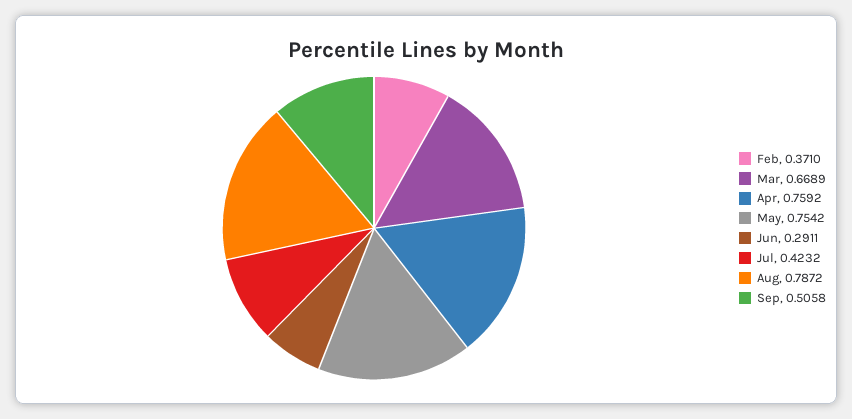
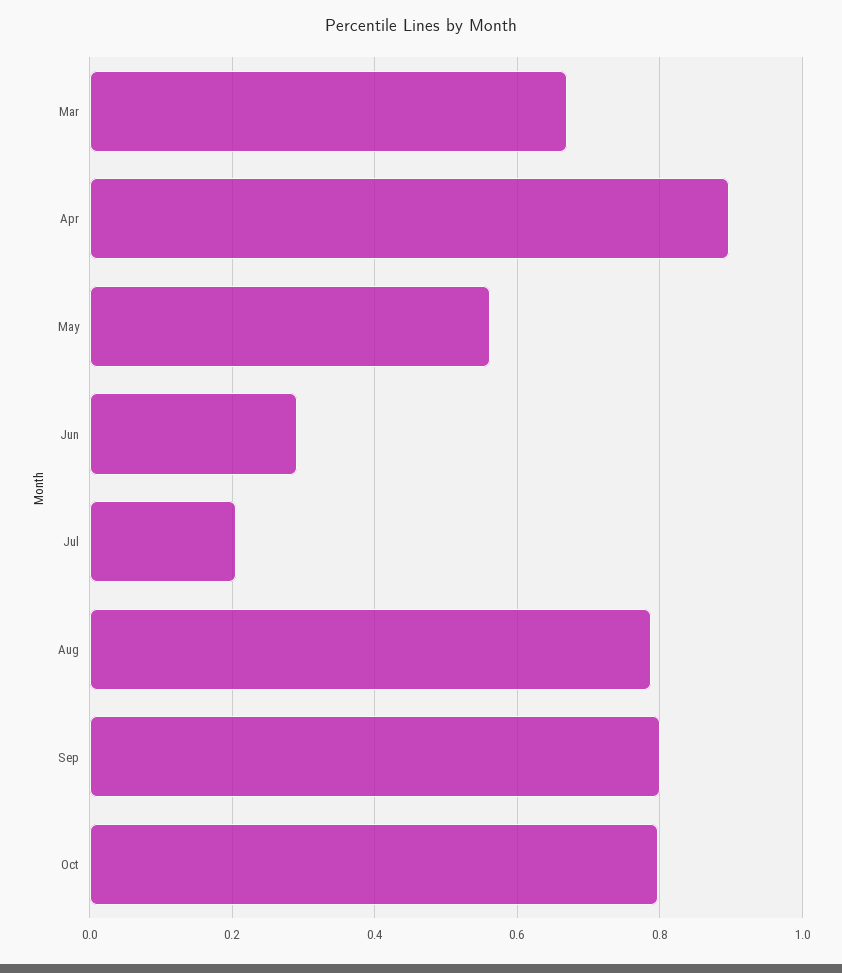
Feb: 0.371 -> none
Apr: 0.7592 -> 0.9
May: 0.7542 -> 0.56
Jul: 0.4232 -> 0.2
Sep: 0.5058 -> 0.8
Oct: none -> 0.8

